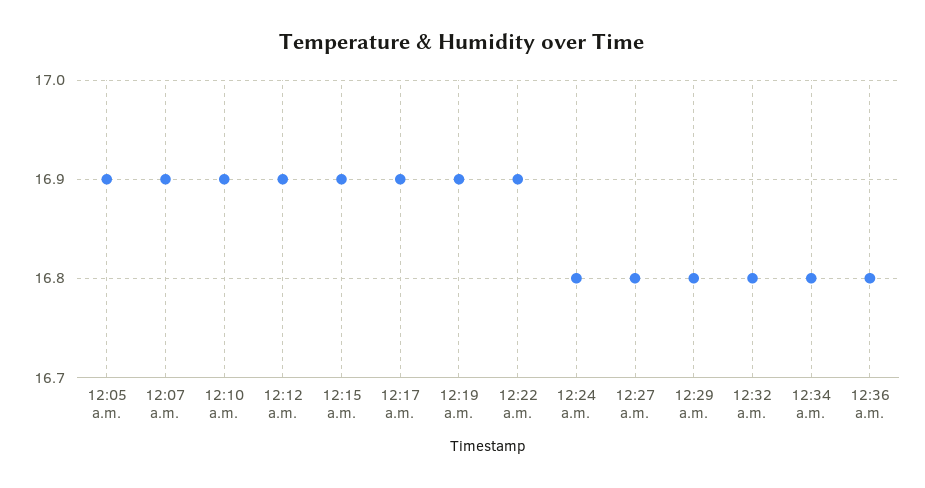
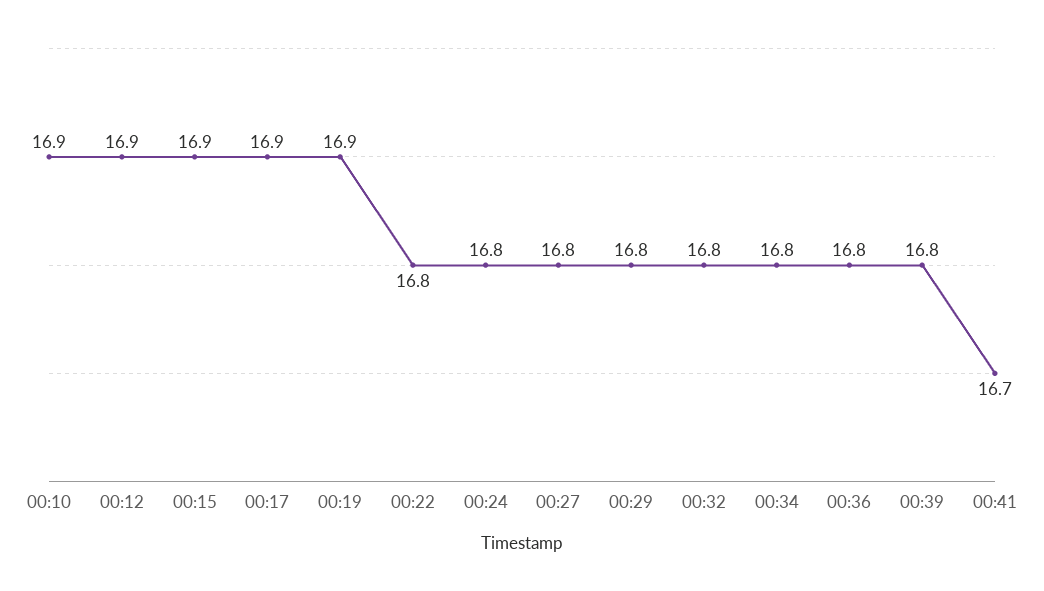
12:05 a.m.: 16.9 -> none
12:07 a.m.: 16.9 -> none
12:22 a.m.: 16.9 -> 16.8
00:39: none -> 16.8
00:41: none -> 16.7

